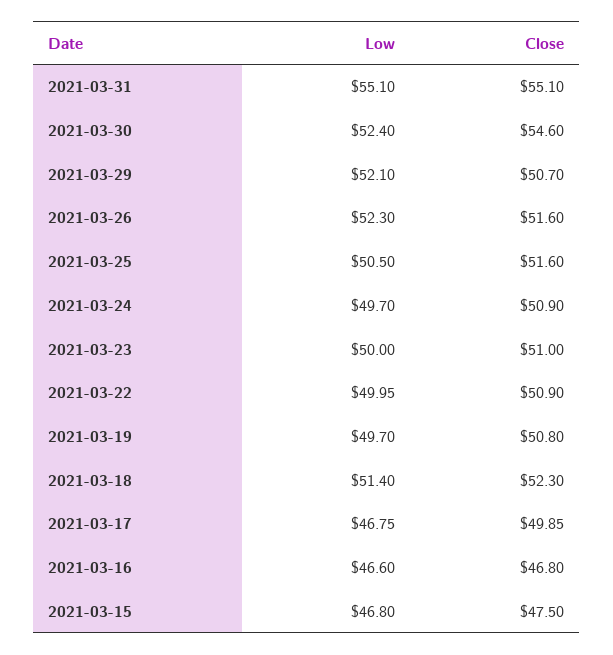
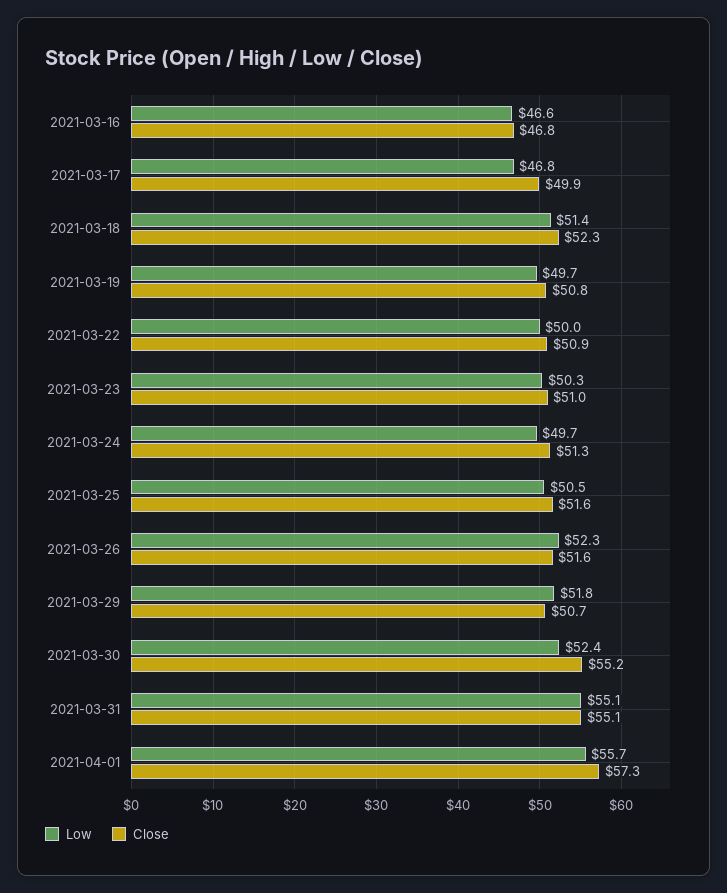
Close, 2021-03-30: 54.6 -> 55.2
Low, 2021-03-29: 52.1 -> 51.8
Close, 2021-03-24: 50.9 -> 51.3
Low, 2021-03-23: 50 -> 50.3
Low, 2021-03-15: 46.8 -> none
Close, 2021-03-15: 47.5 -> none
Low, 2021-04-01: none -> 55.7
Close, 2021-04-01: none -> 57.3

